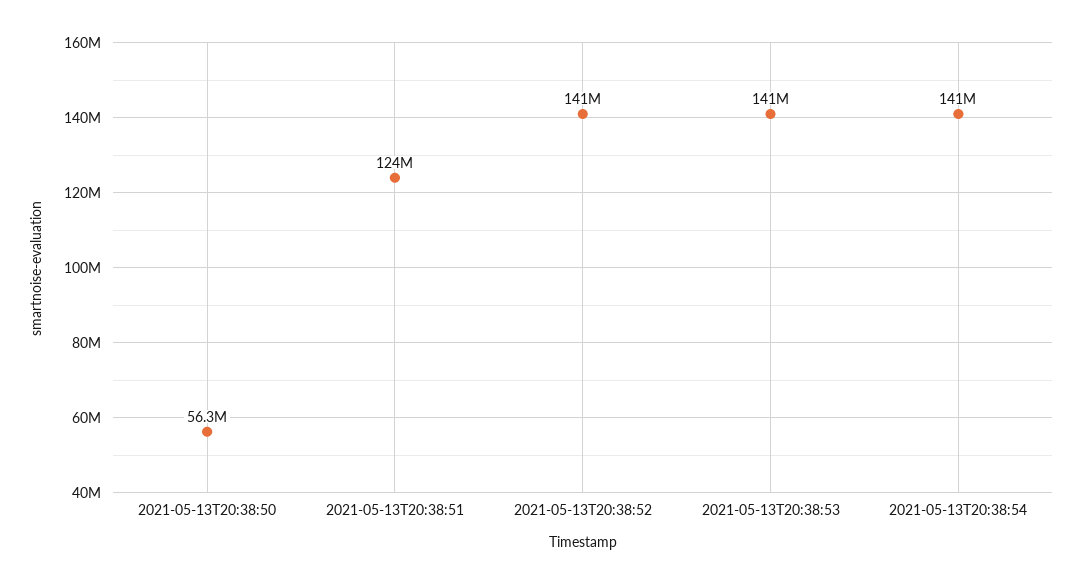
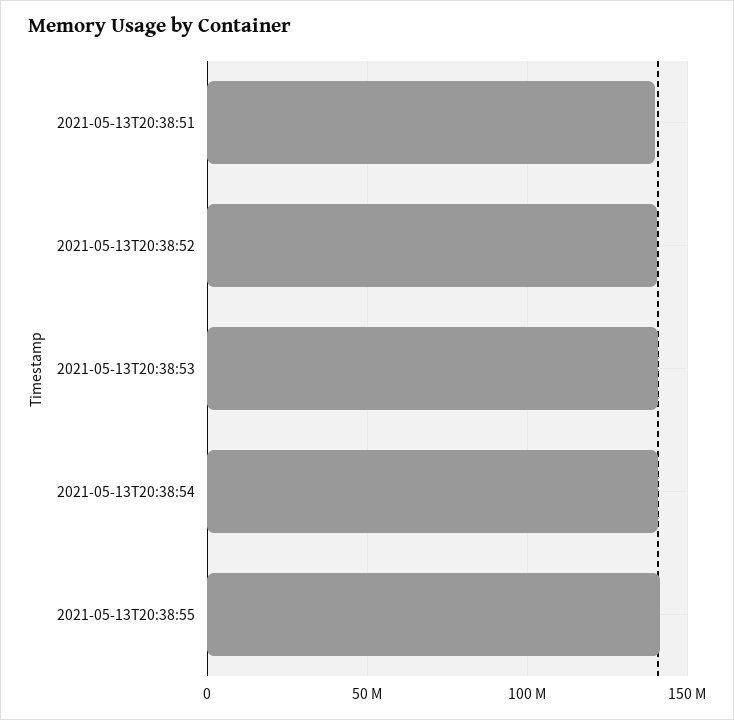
2021-05-13T20:38:50: 56300000 -> none
2021-05-13T20:38:51: 124000000 -> 140000000
2021-05-13T20:38:55: none -> 140000000

